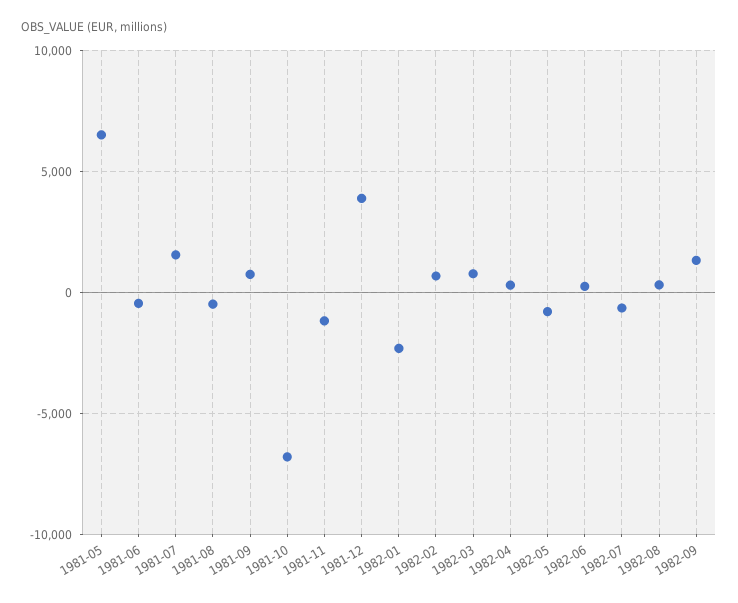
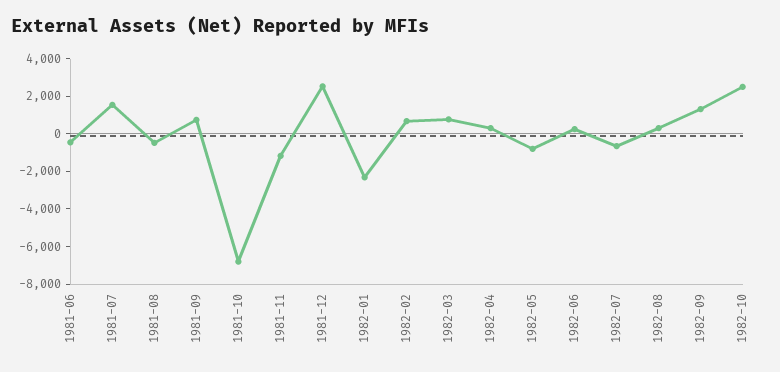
1981-05: 6500 -> none
1981-12: 4000 -> 2500
1982-10: none -> 2500

